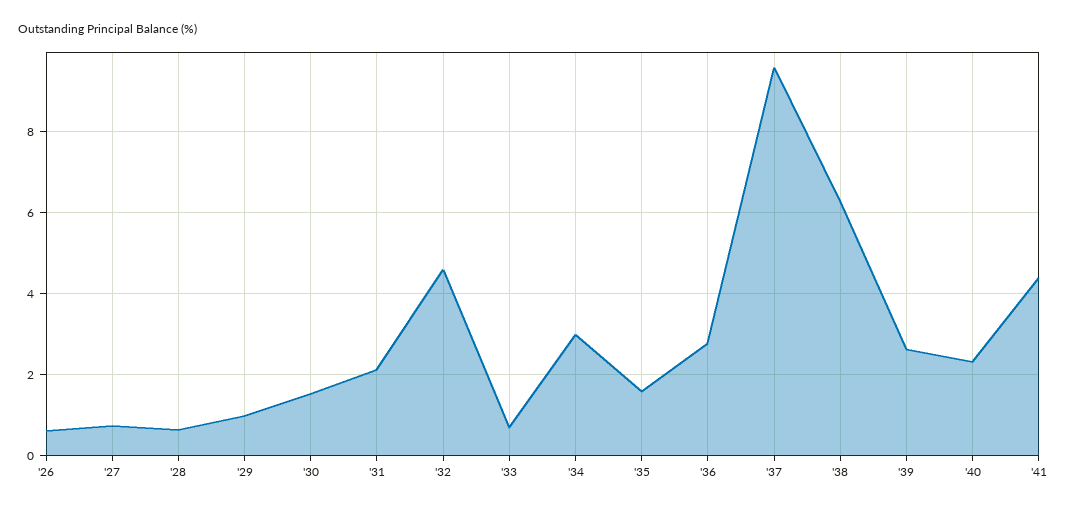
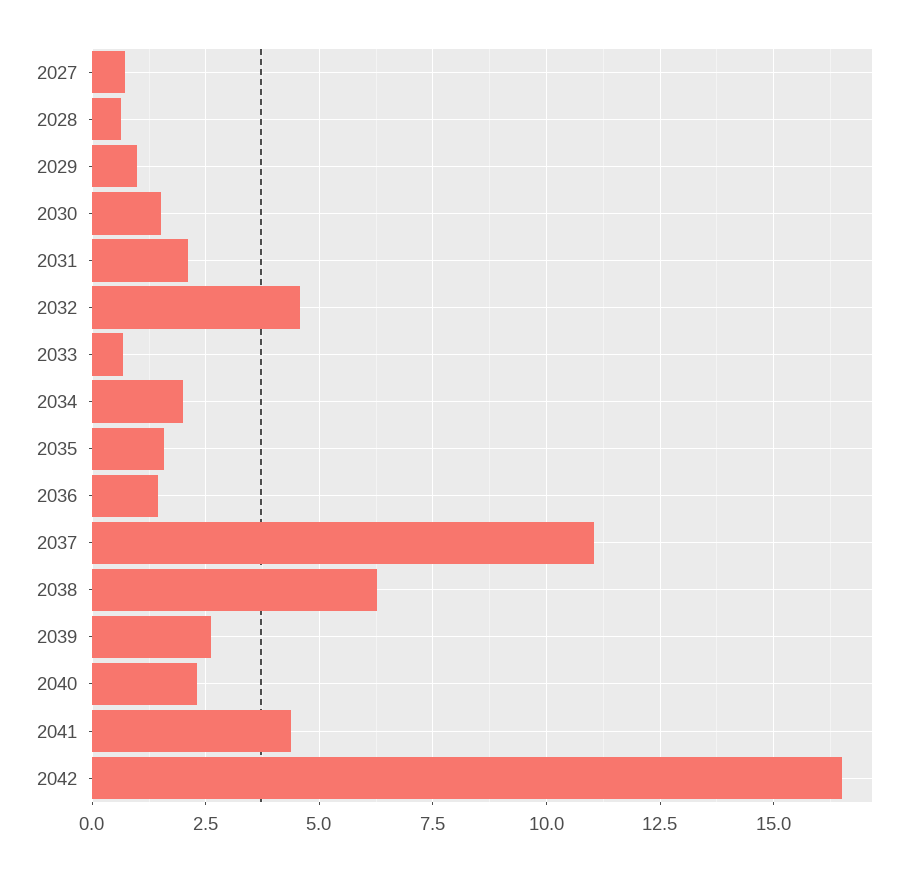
'26: 0.6 -> none
'34: 3 -> 2
'36: 2.8 -> 1.5
'37: 9.6 -> 11
2042: none -> 16.5

